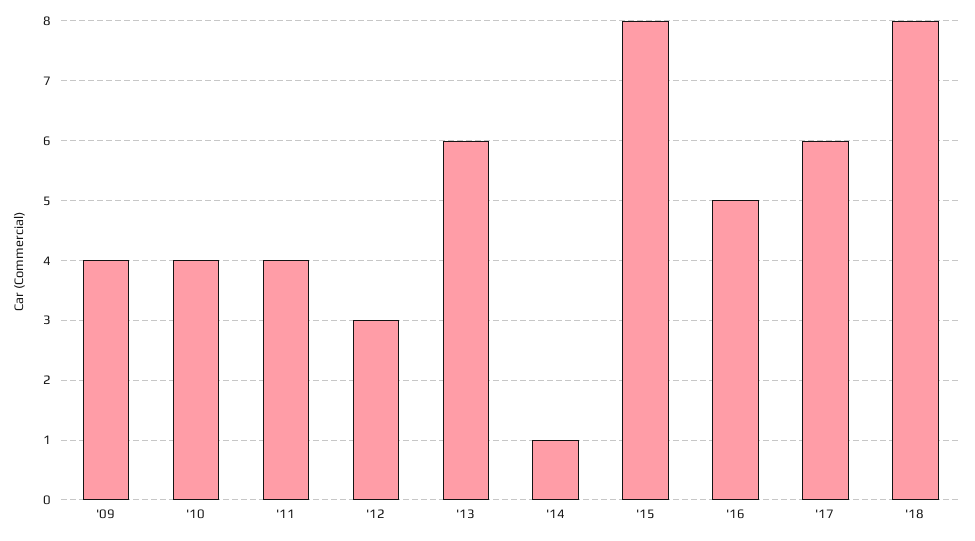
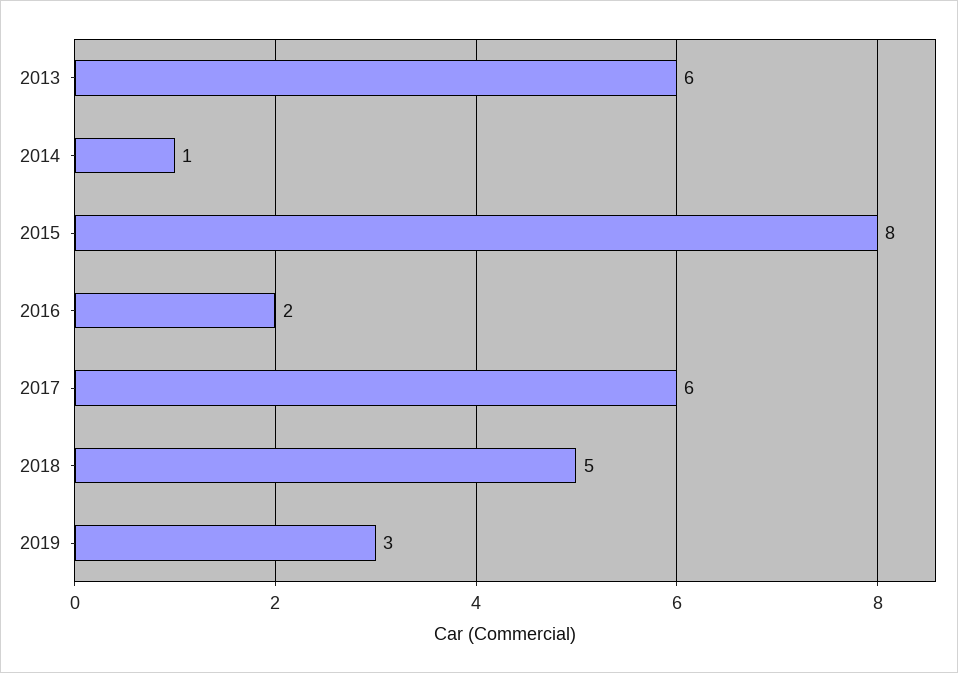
'09: 4 -> none
'10: 4 -> none
'11: 4 -> none
'12: 3 -> none
'16: 5 -> 2
'18: 8 -> 5
2019: none -> 3

